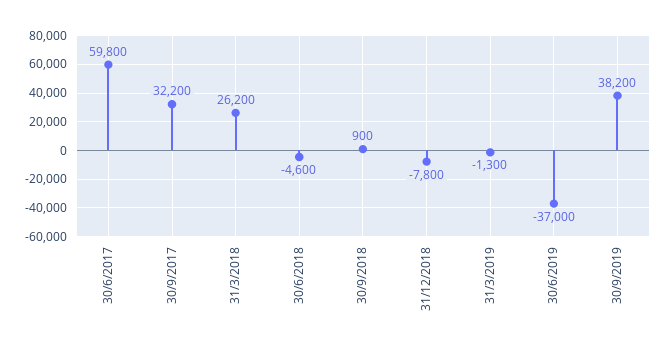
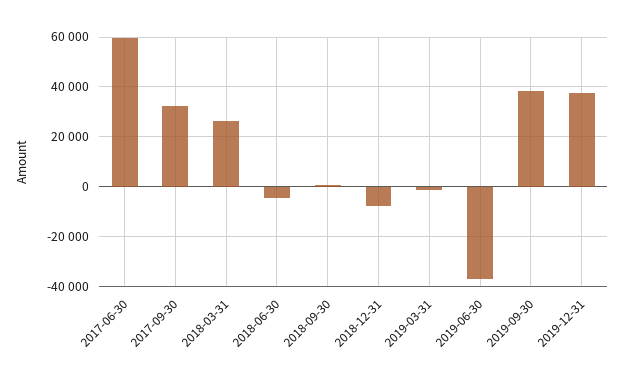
2019-12-31: none -> 37500

